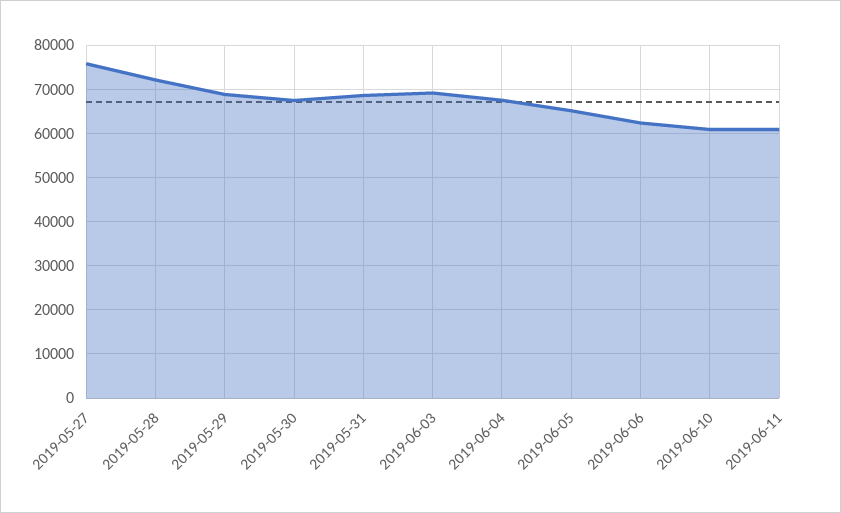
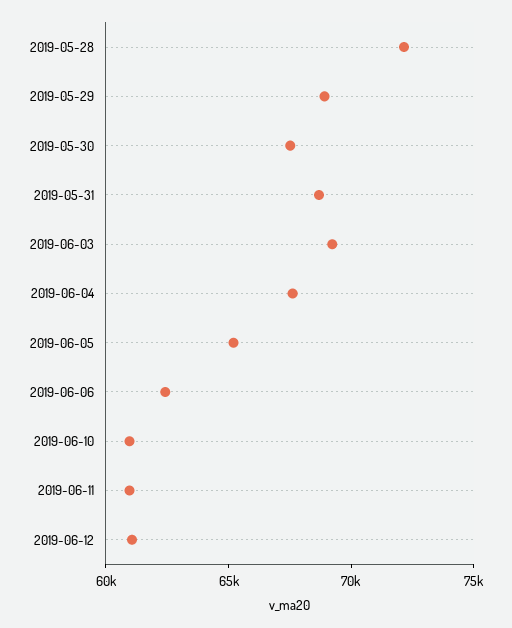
2019-05-27: 76000 -> none
2019-06-12: none -> 61000

